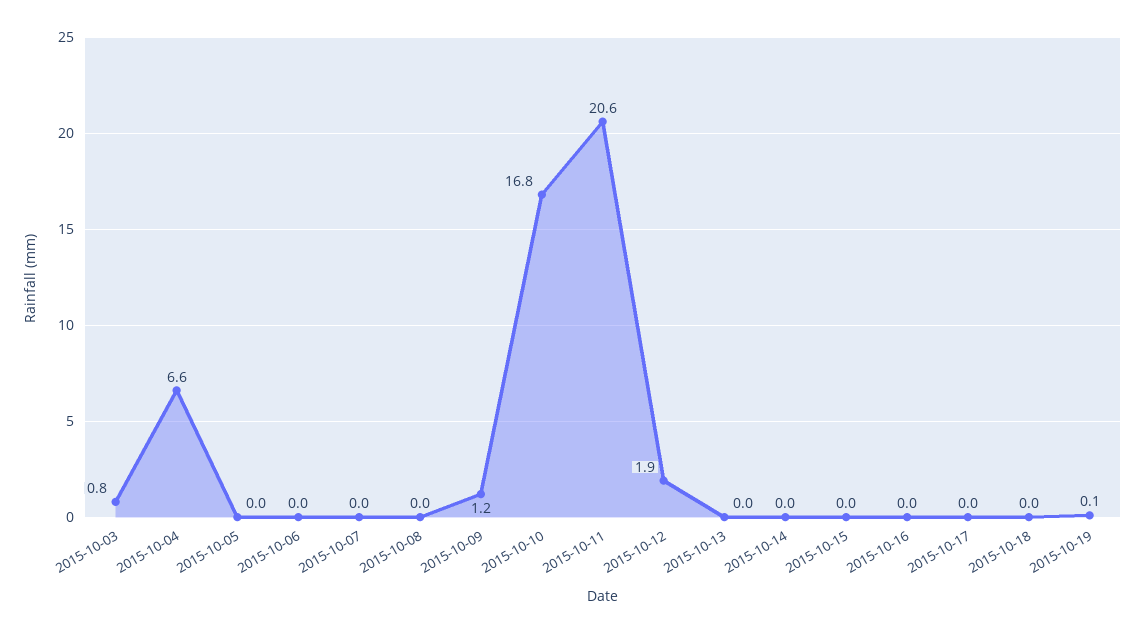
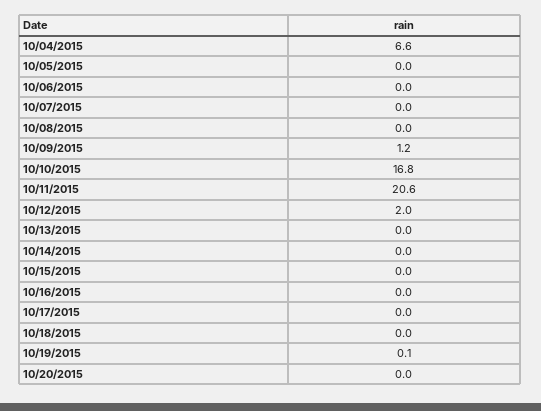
2015-10-03: 0.8 -> none
2015-10-12: 1.9 -> 2
10/20/2015: none -> 0

